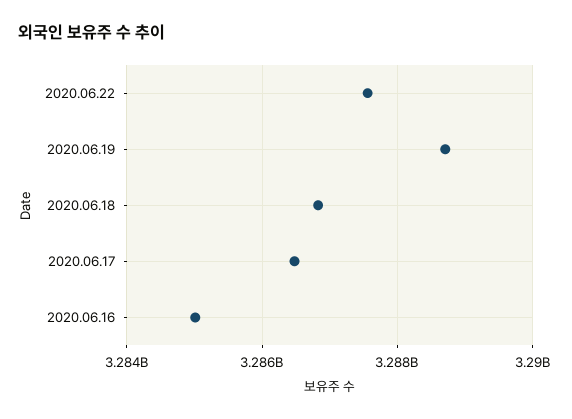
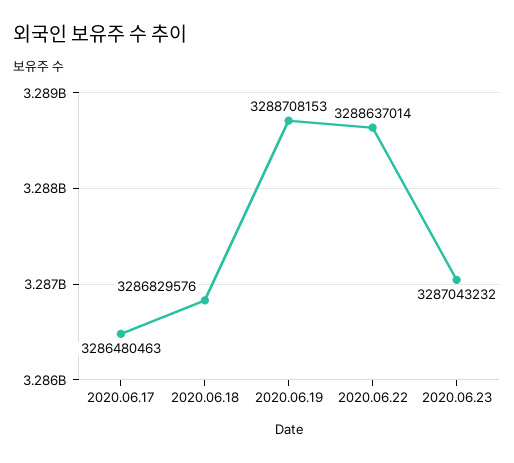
2020.06.22: 3287600000 -> 3288637014
2020.06.16: 3285000000 -> none
2020.06.23: none -> 3287043232

